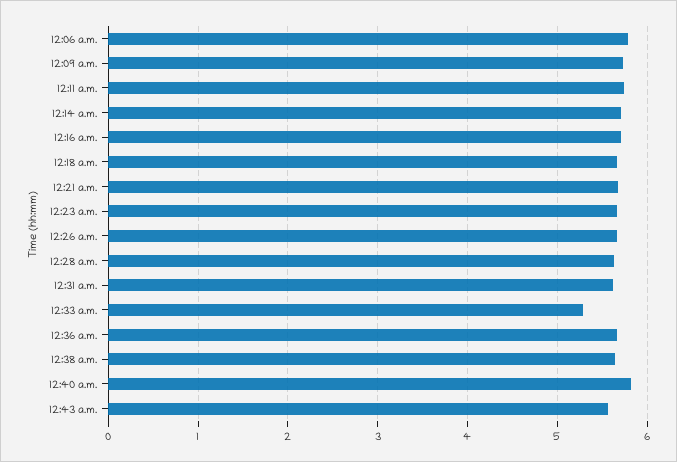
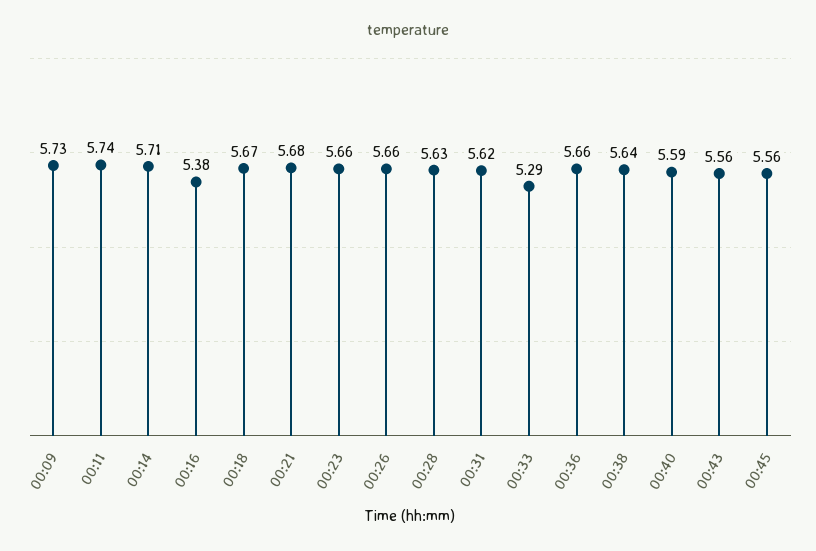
12:06 a.m.: 5.8 -> none
12:16 a.m.: 5.7 -> 5.38
12:40 a.m.: 5.8 -> 5.59
00:45: none -> 5.56

